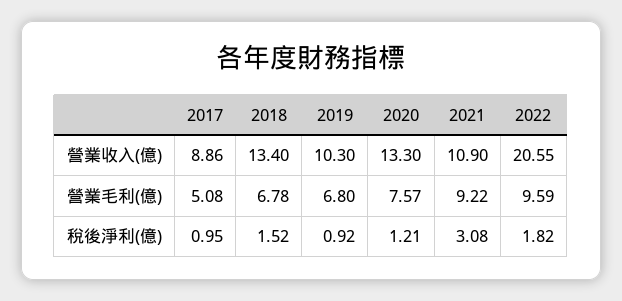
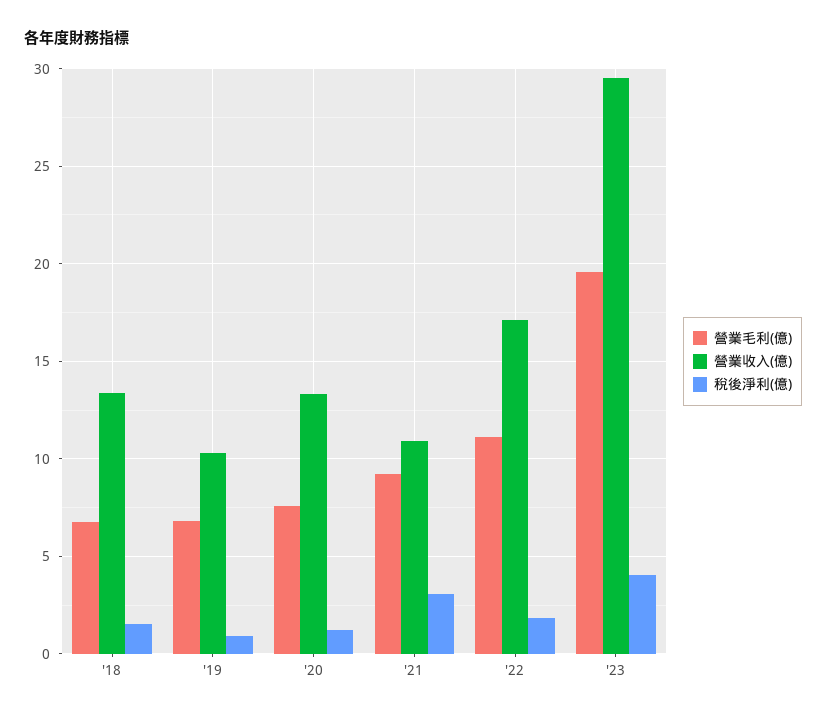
營業收入(億), 2017: 8.86 -> none
營業收入(億), 2022: 20.55 -> 17
營業毛利(億), 2017: 5.08 -> none
營業毛利(億), 2022: 9.59 -> 11
稅後淨利(億), 2017: 0.95 -> none
營業毛利(億), '23: none -> 19.5
營業收入(億), '23: none -> 29.5
稅後淨利(億), '23: none -> 4

